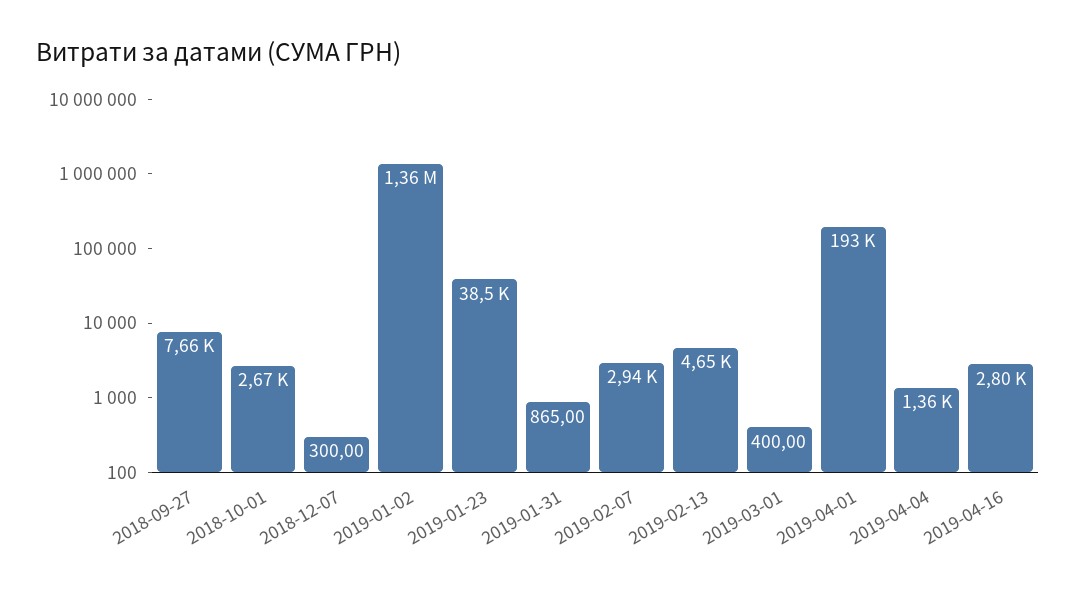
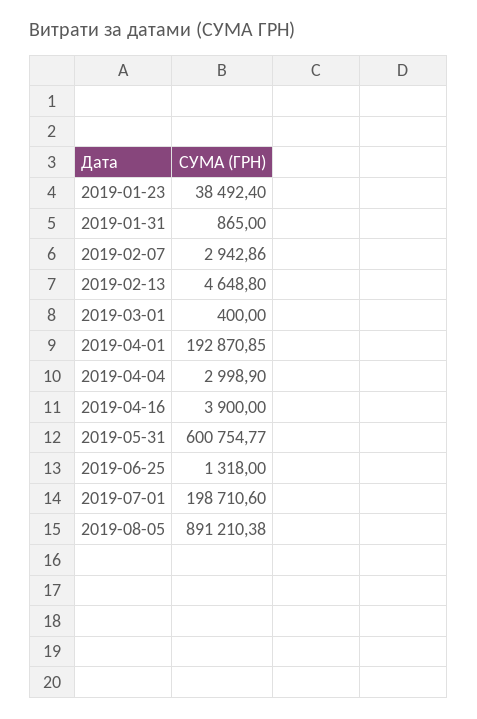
2018-09-27: 7660 -> none
2018-10-01: 2670 -> none
2018-12-07: 300 -> none
2019-01-02: 1360000 -> none
2019-04-04: 1360 -> 2998.9
2019-04-16: 2800 -> 3900
2019-05-31: none -> 600754.77
2019-06-25: none -> 1318
2019-07-01: none -> 198710.6
2019-08-05: none -> 891210.38

